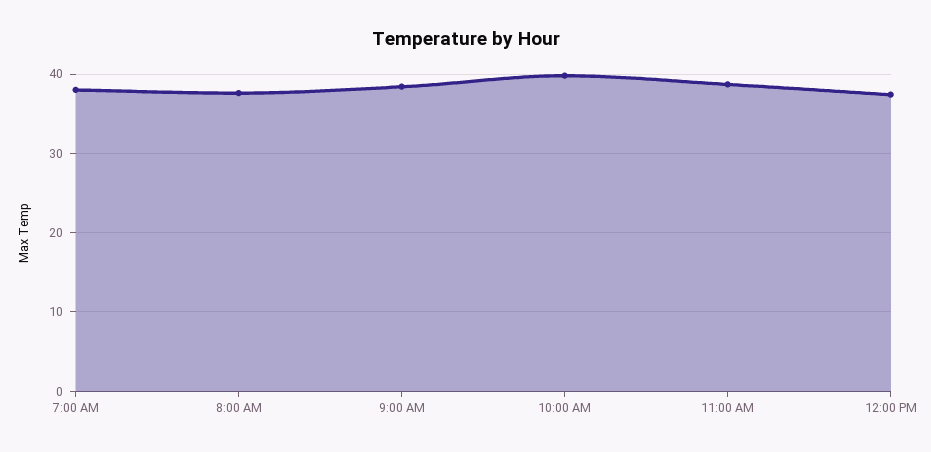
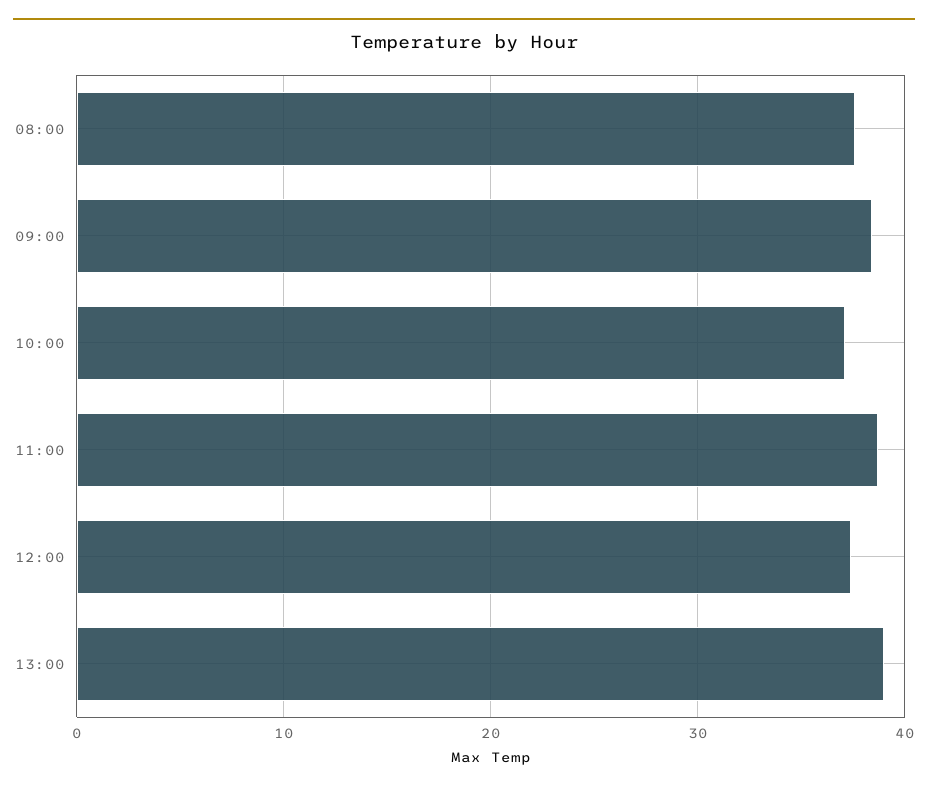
7:00 AM: 38 -> none
10:00 AM: 40 -> 37
13:00: none -> 39

